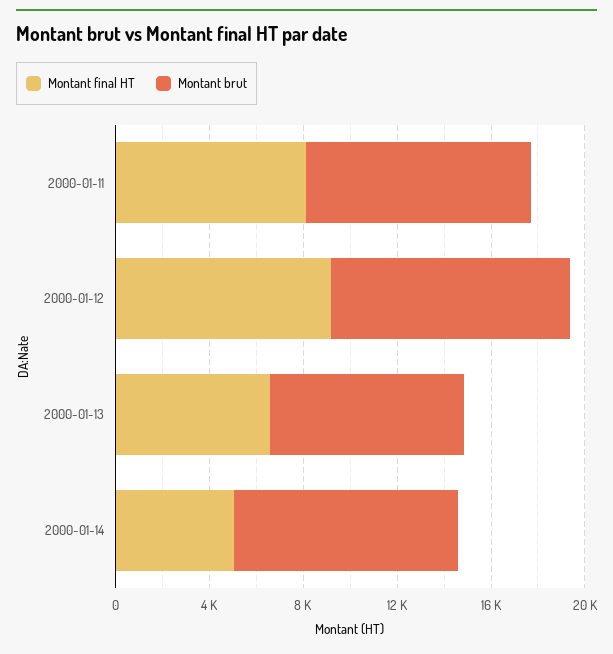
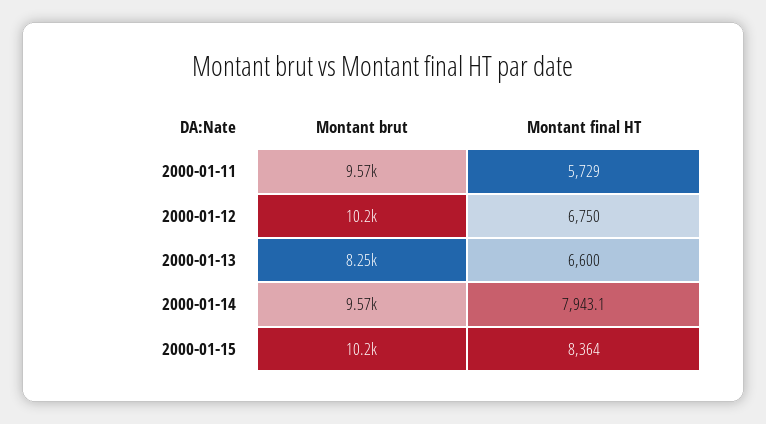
Montant final HT, 2000-01-11: 8000 -> 5729
Montant final HT, 2000-01-12: 9000 -> 6750
Montant final HT, 2000-01-14: 5000 -> 7943.1
Montant brut, 2000-01-15: none -> 10200
Montant final HT, 2000-01-15: none -> 8364

